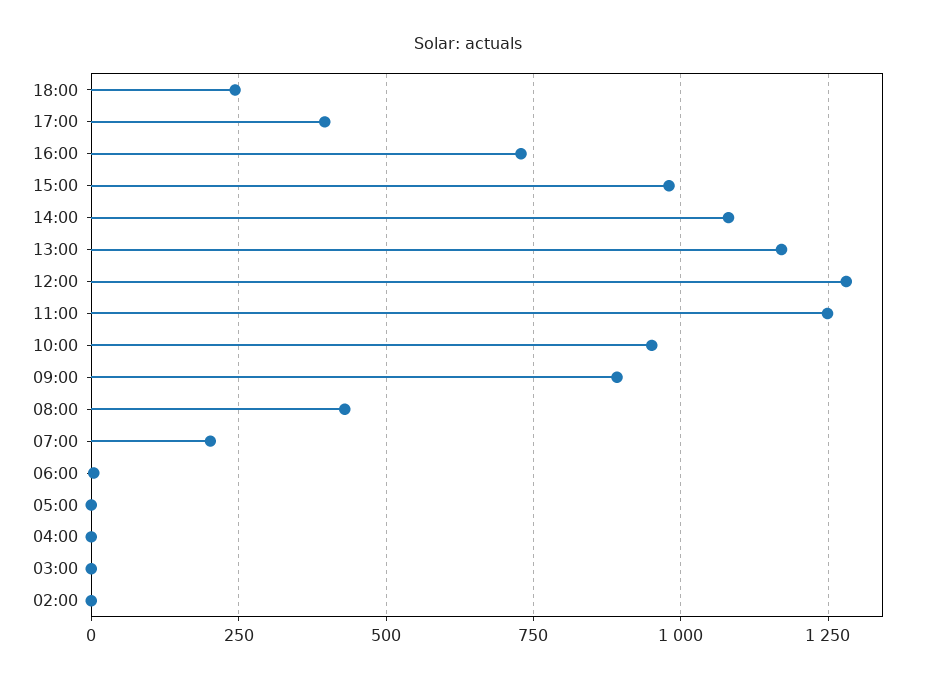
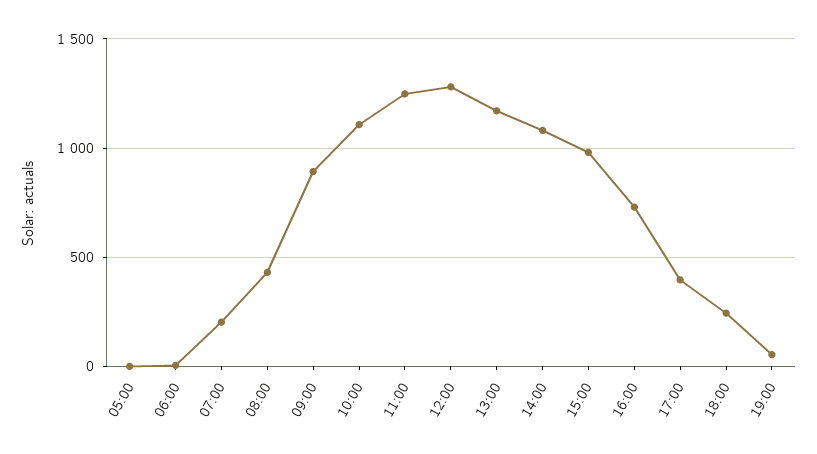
10:00: 950 -> 1100
04:00: 0 -> none
03:00: 0 -> none
02:00: 0 -> none
19:00: none -> 50

